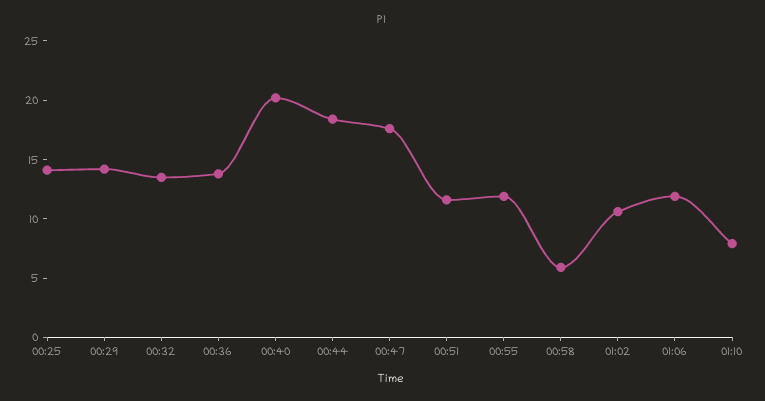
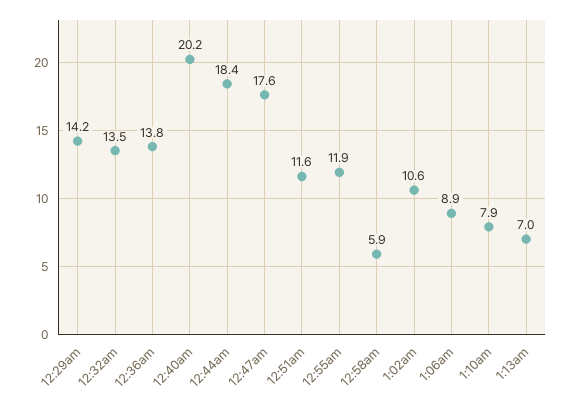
00:25: 14 -> none
01:06: 12 -> 8.9
1:13am: none -> 7

